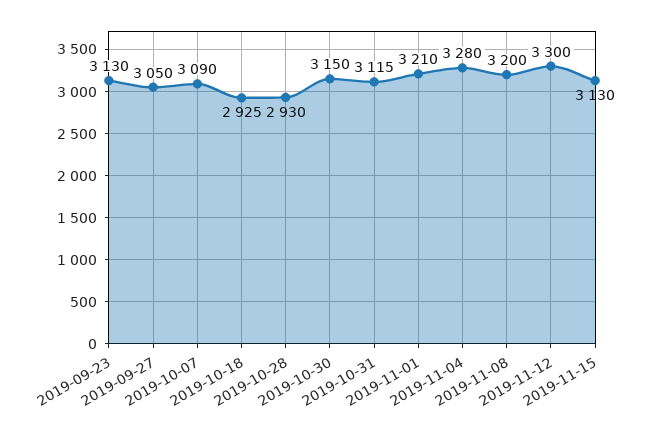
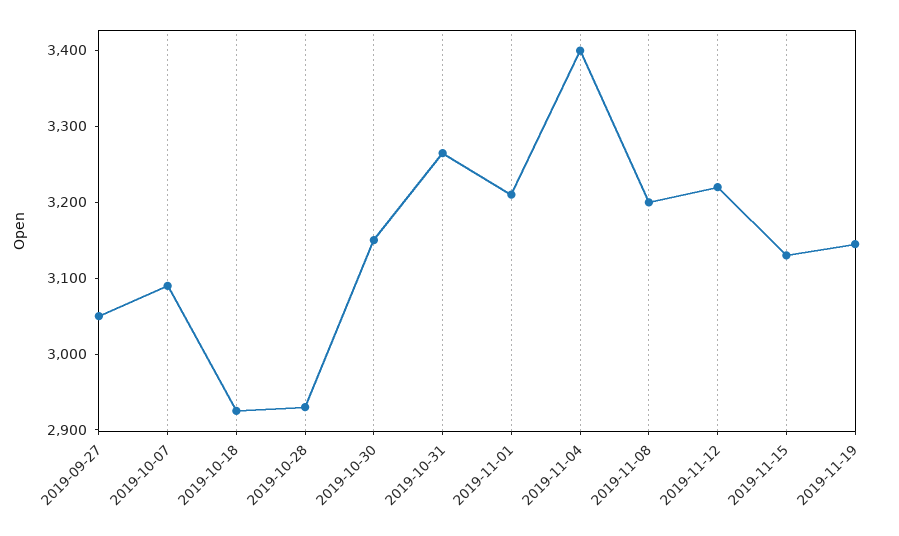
2019-09-23: 3130 -> none
2019-10-31: 3115 -> 3260
2019-11-04: 3280 -> 3400
2019-11-12: 3300 -> 3220
2019-11-19: none -> 3140

